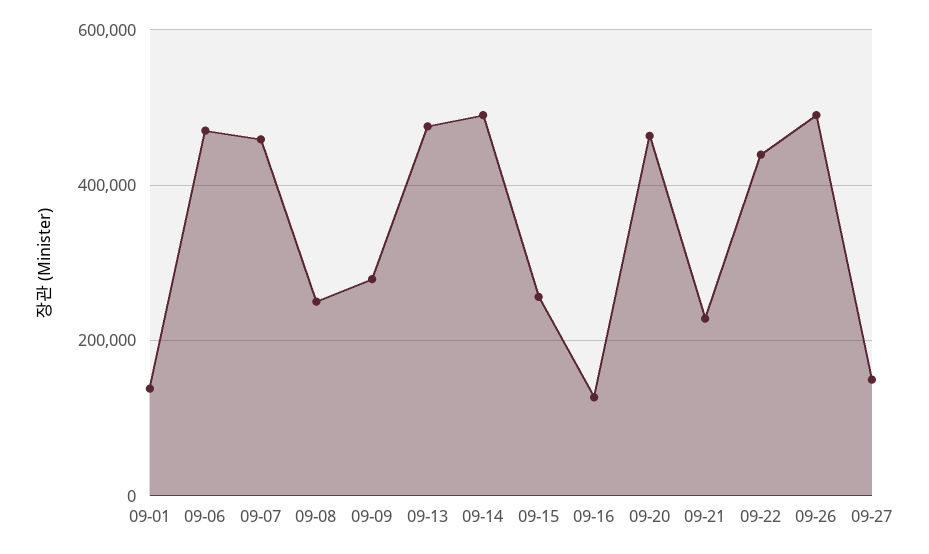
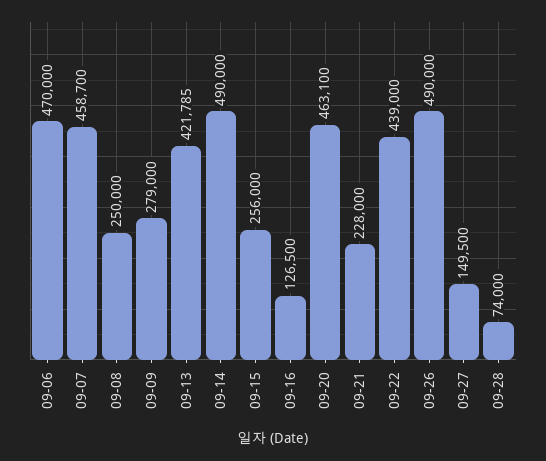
09-01: 140000 -> none
09-13: 480000 -> 421785
09-28: none -> 74000

